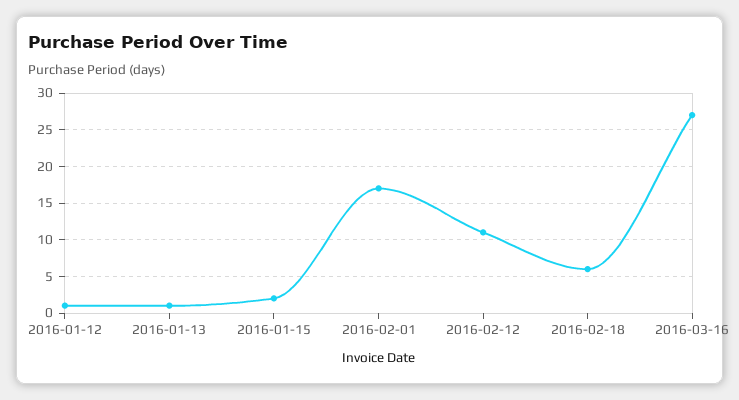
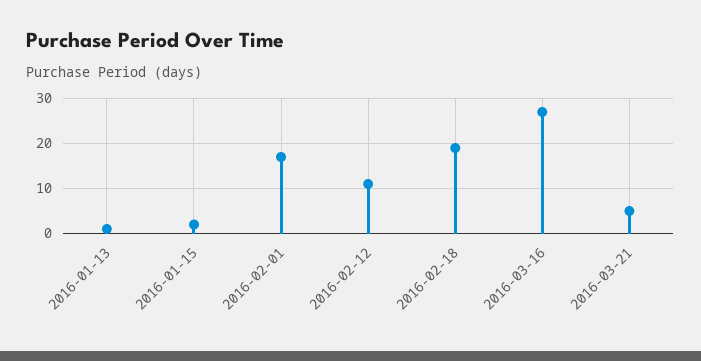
2016-01-12: 1 -> none
2016-02-18: 6 -> 20
2016-03-21: none -> 5

